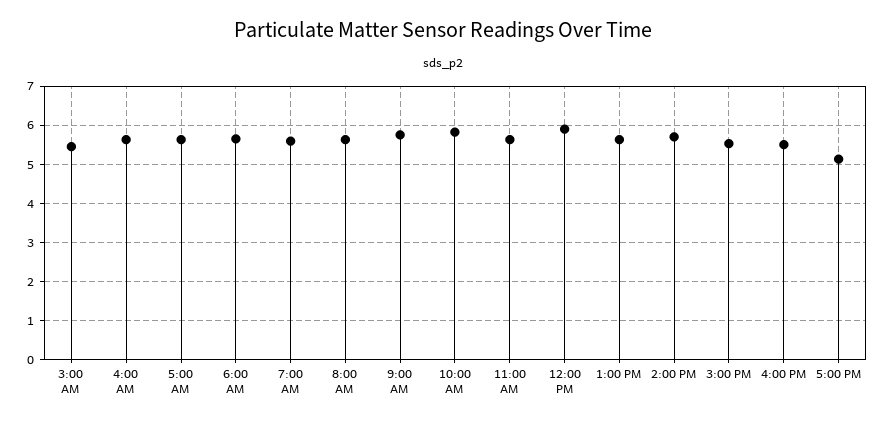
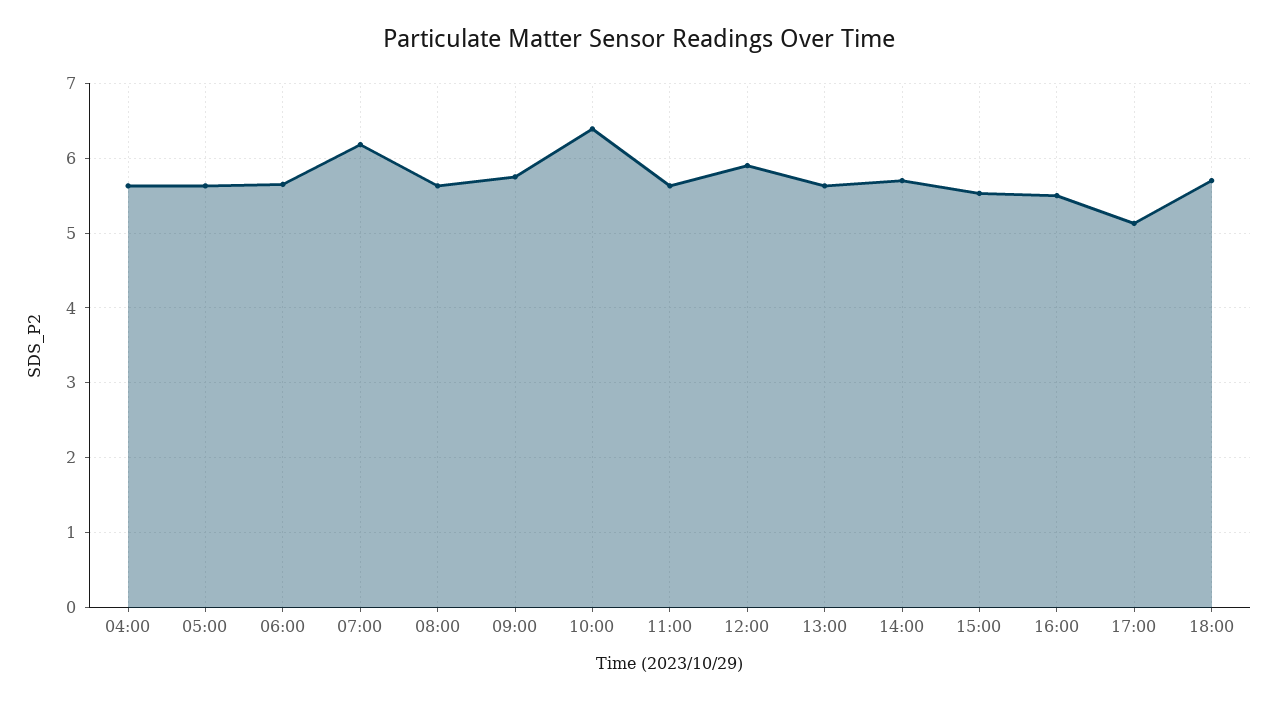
3:00 AM: 5.4 -> none
7:00 AM: 5.6 -> 6.2
10:00 AM: 5.8 -> 6.4
18:00: none -> 5.7

